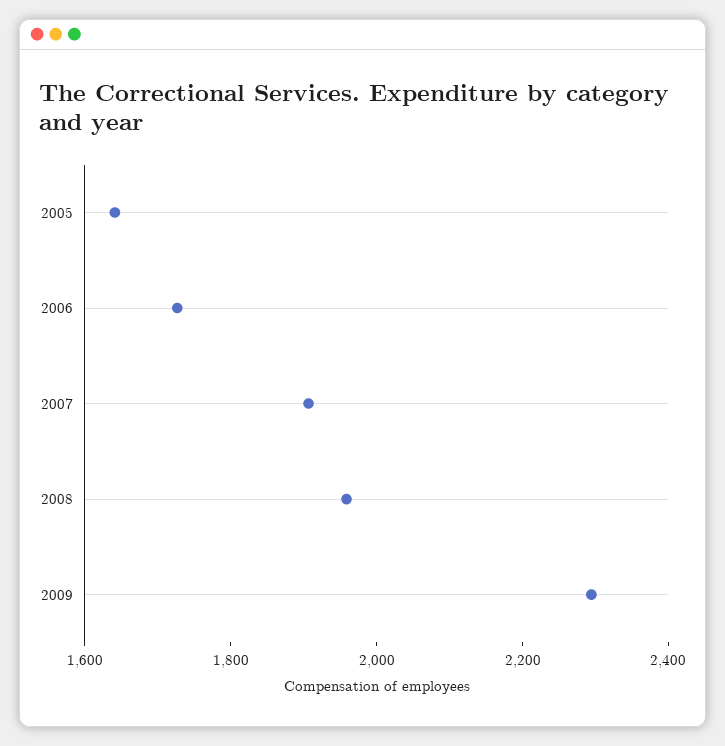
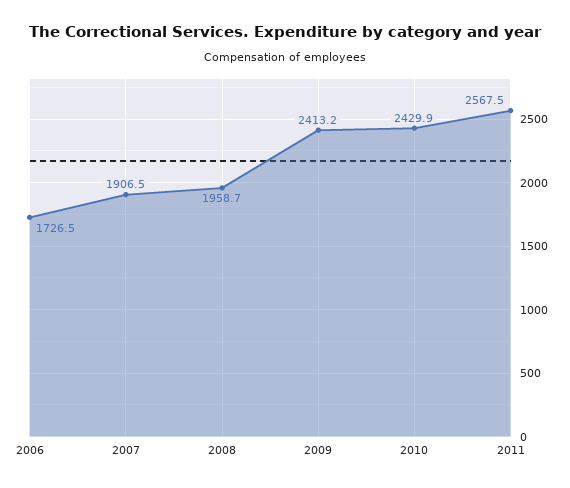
2005: 1650 -> none
2009: 2300 -> 2413.2
2010: none -> 2429.9
2011: none -> 2567.5

